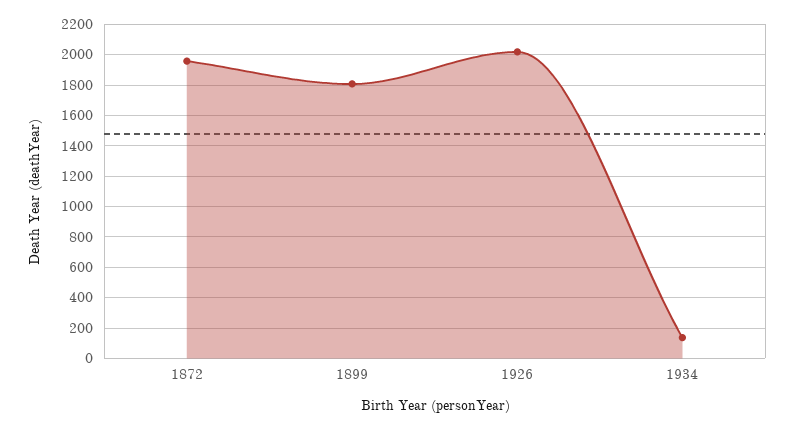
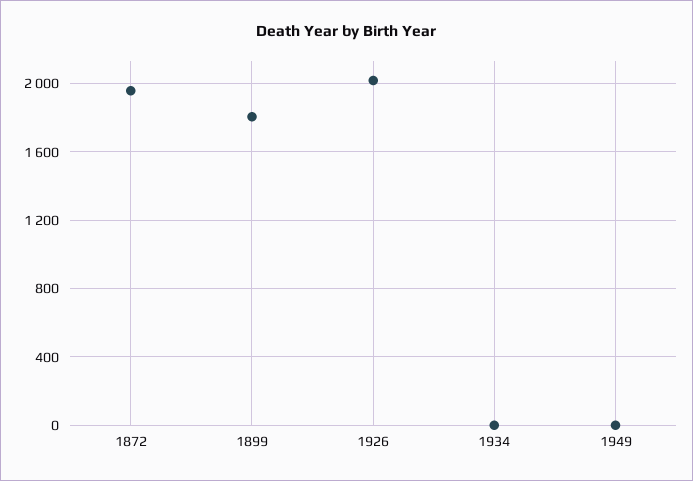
1934: 150 -> 0
1949: none -> 0

